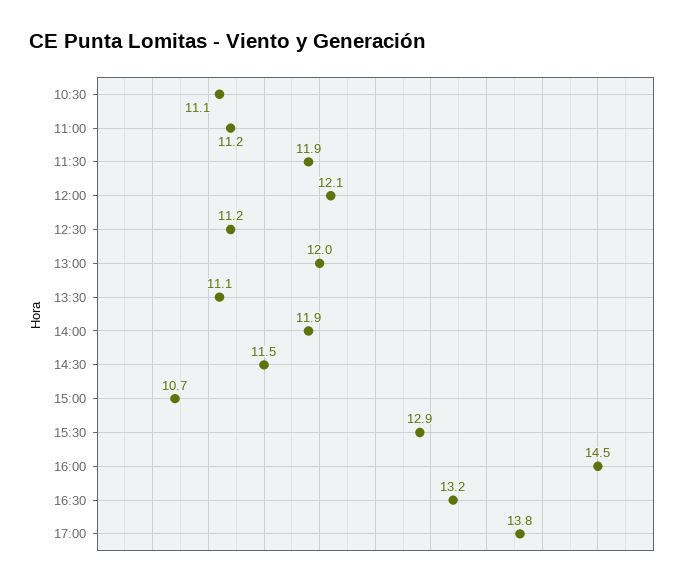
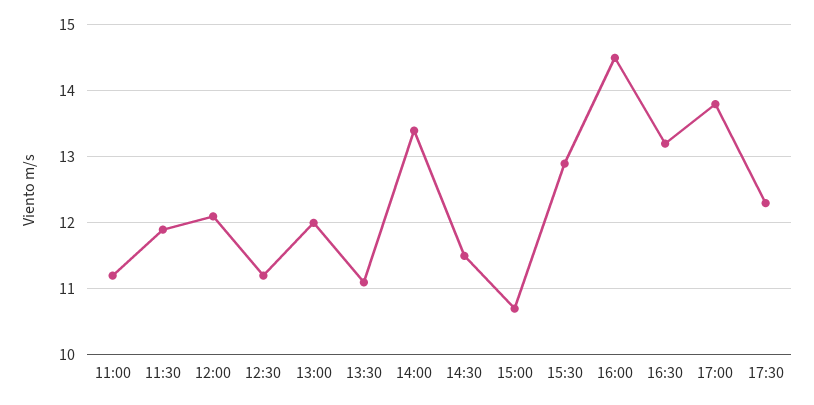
10:30: 11.1 -> none
14:00: 11.9 -> 13.4
17:30: none -> 12.3

